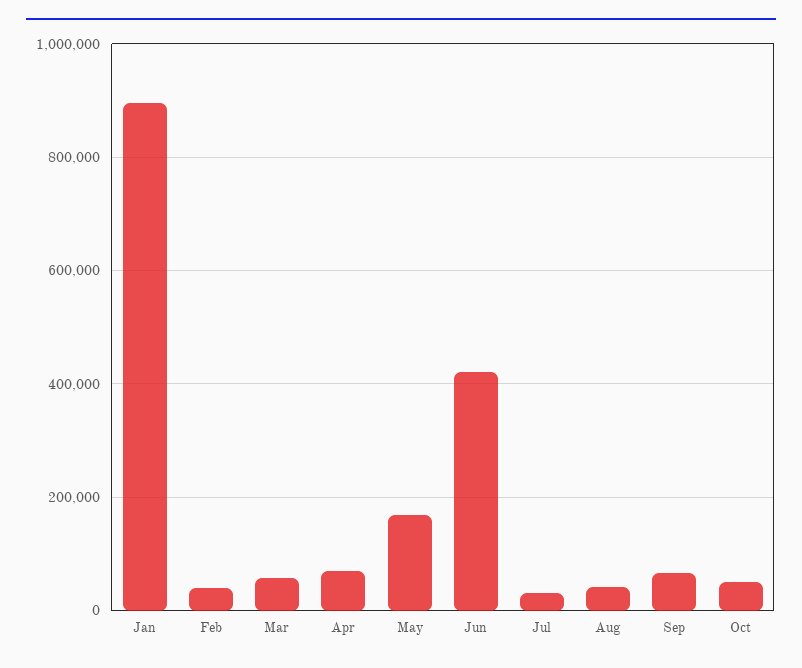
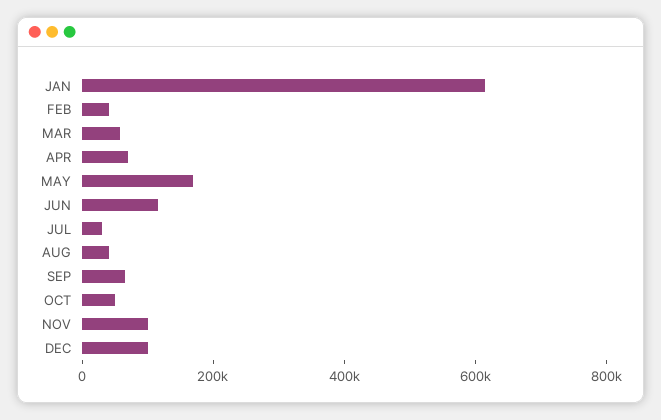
Jan: 900000 -> 600000
Jun: 420000 -> 100000
NOV: none -> 100000
DEC: none -> 100000

